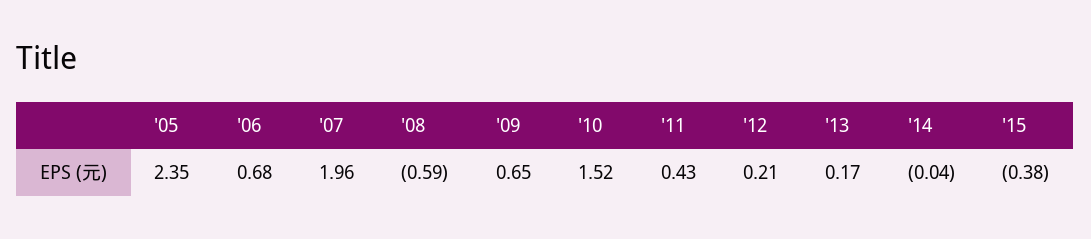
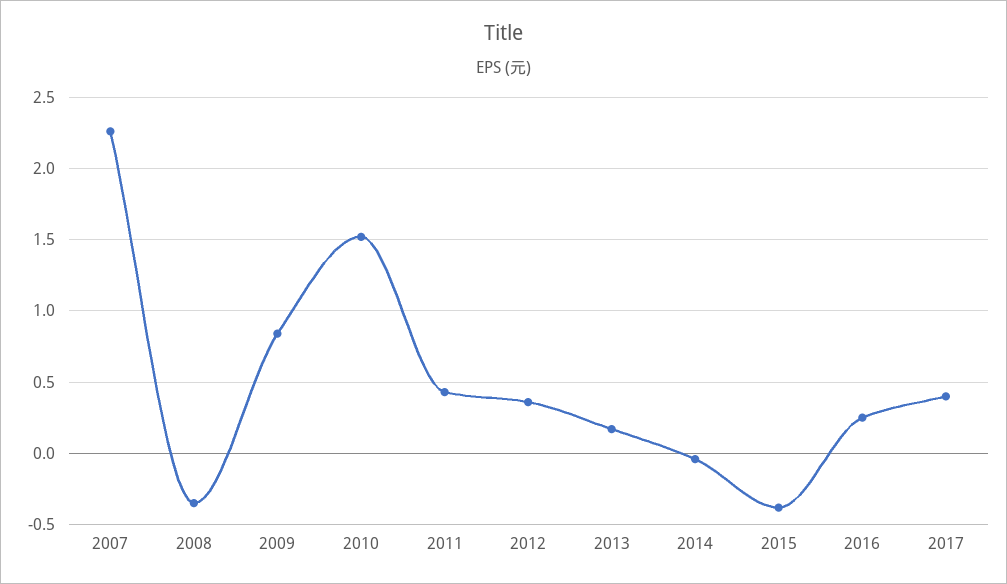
'05: 2.35 -> none
'06: 0.68 -> none
'07: 1.96 -> 2.25
'08: -0.59 -> -0.35
'09: 0.65 -> 0.85
'12: 0.21 -> 0.35
2016: none -> 0.25
2017: none -> 0.4

